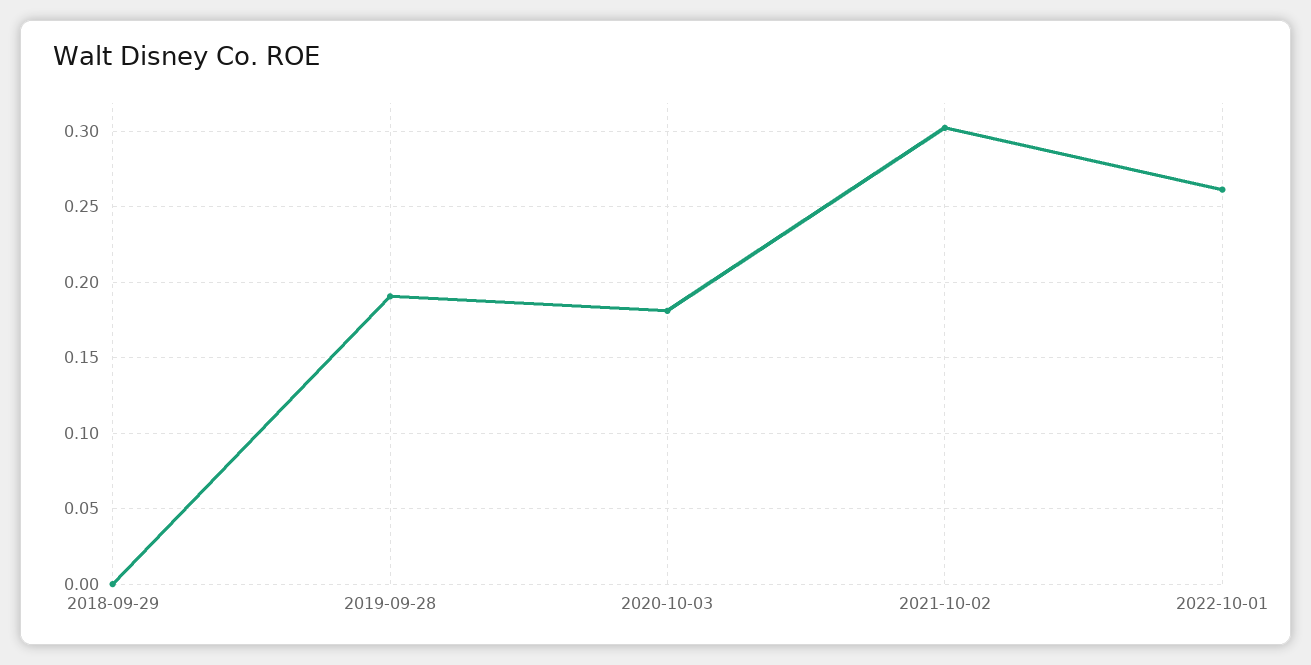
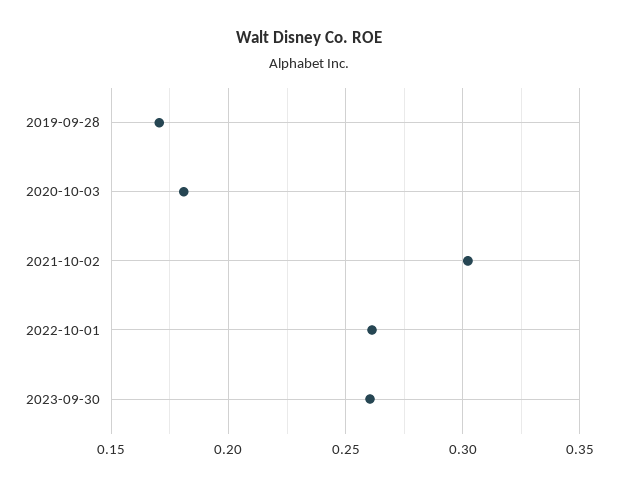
2018-09-29: 0 -> none
2019-09-28: 0.19 -> 0.17
2023-09-30: none -> 0.26

